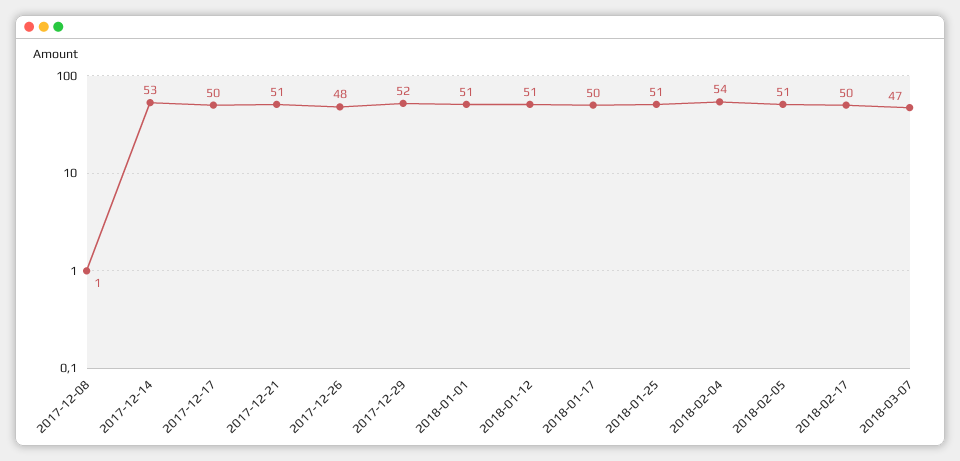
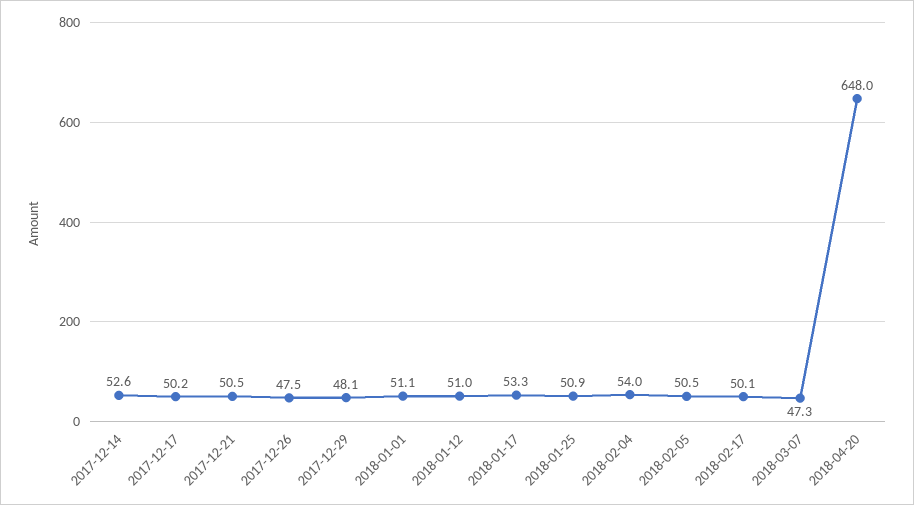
2017-12-08: 1 -> none
2017-12-29: 52 -> 48.1
2018-01-17: 50 -> 53.3
2018-04-20: none -> 648

